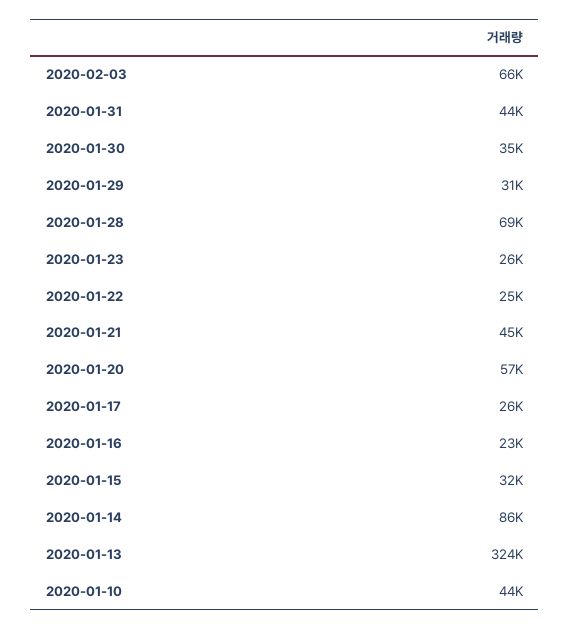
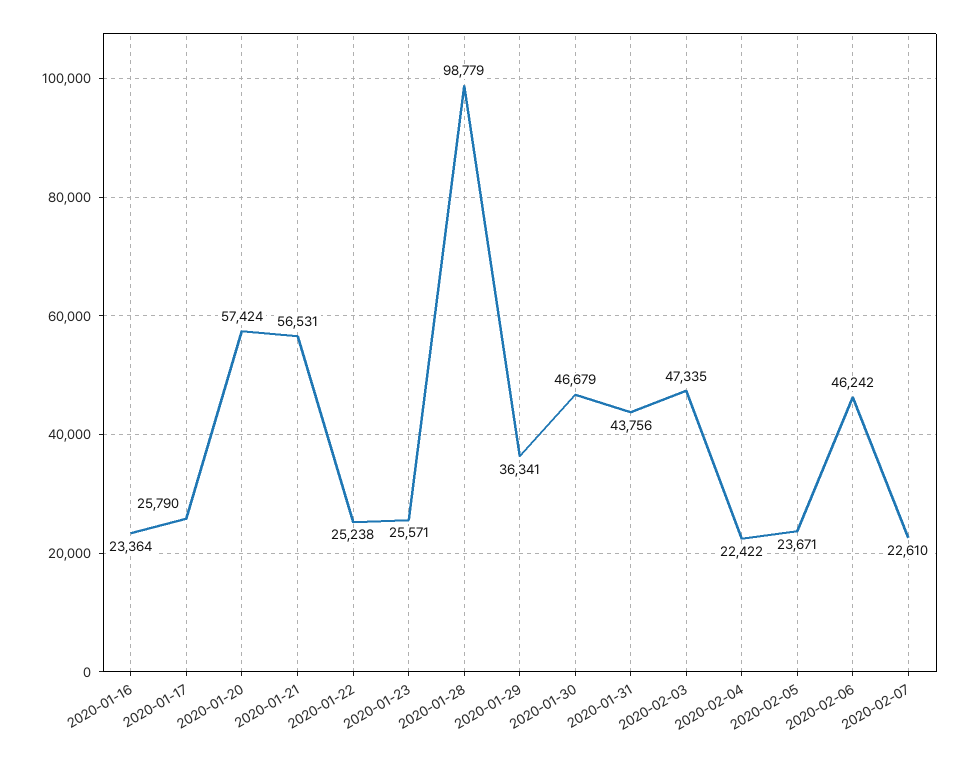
2020-02-03: 66000 -> 47335
2020-01-30: 35000 -> 46679
2020-01-29: 31000 -> 36341
2020-01-28: 69000 -> 98779
2020-01-21: 45000 -> 56531
2020-01-15: 32000 -> none
2020-01-14: 86000 -> none
2020-01-13: 324000 -> none
2020-01-10: 44000 -> none
2020-02-04: none -> 22422
2020-02-05: none -> 23671
2020-02-06: none -> 46242
2020-02-07: none -> 22610

